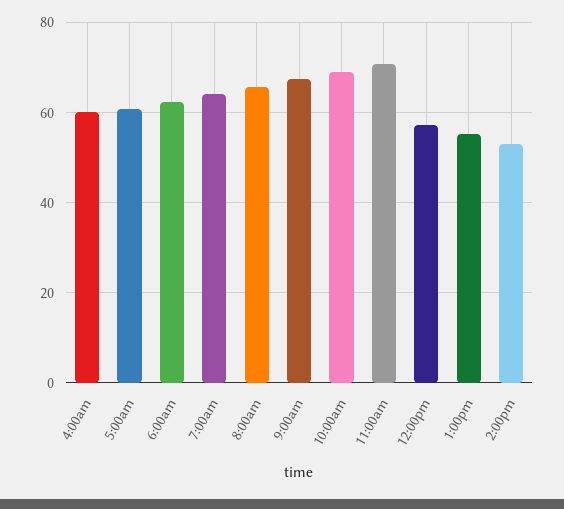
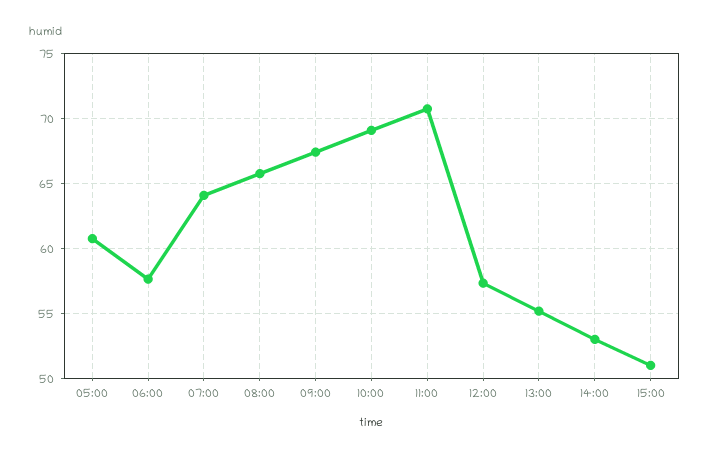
4:00am: 60 -> none
6:00am: 62 -> 57.5
15:00: none -> 51

